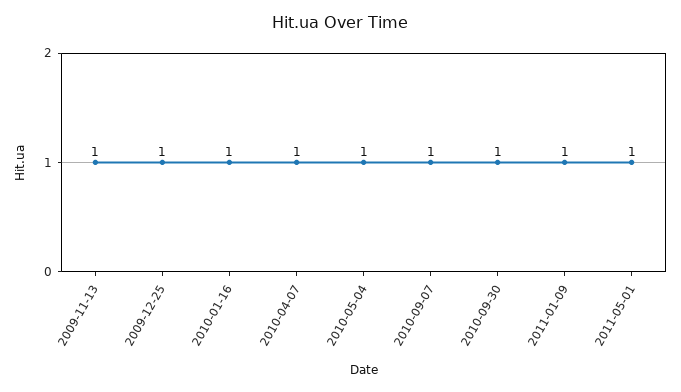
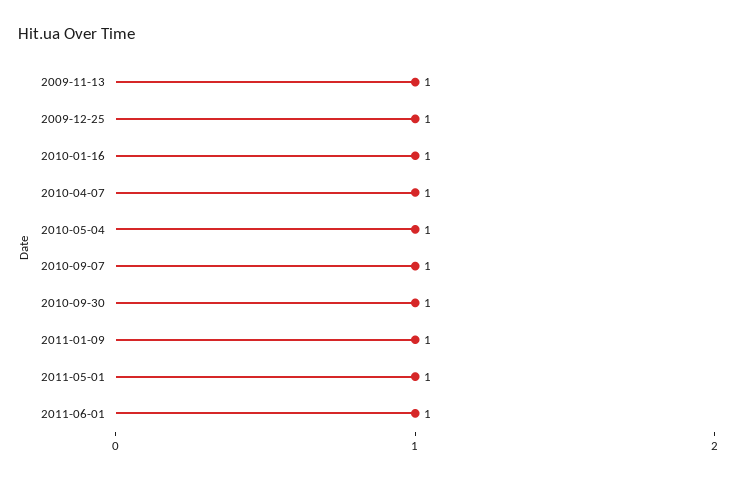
2011-06-01: none -> 1

